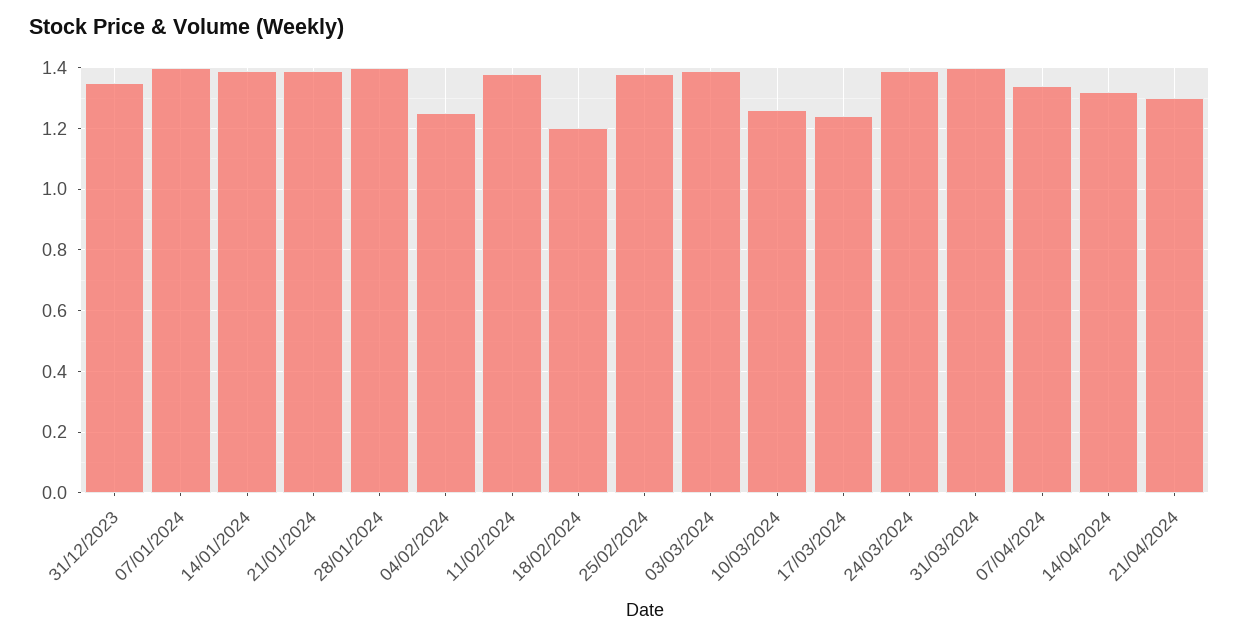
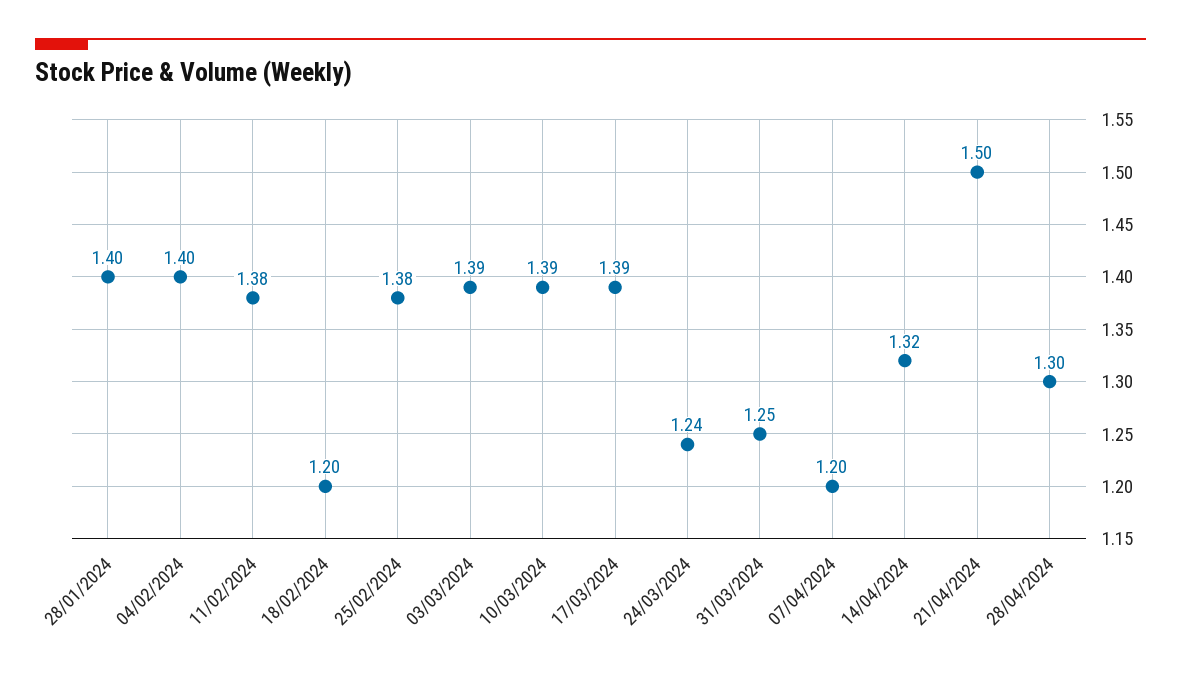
31/12/2023: 1.35 -> none
07/01/2024: 1.4 -> none
14/01/2024: 1.4 -> none
21/01/2024: 1.4 -> none
04/02/2024: 1.25 -> 1.4
10/03/2024: 1.25 -> 1.39
17/03/2024: 1.25 -> 1.39
24/03/2024: 1.4 -> 1.24
31/03/2024: 1.4 -> 1.25
07/04/2024: 1.35 -> 1.2
21/04/2024: 1.3 -> 1.5
28/04/2024: none -> 1.3

